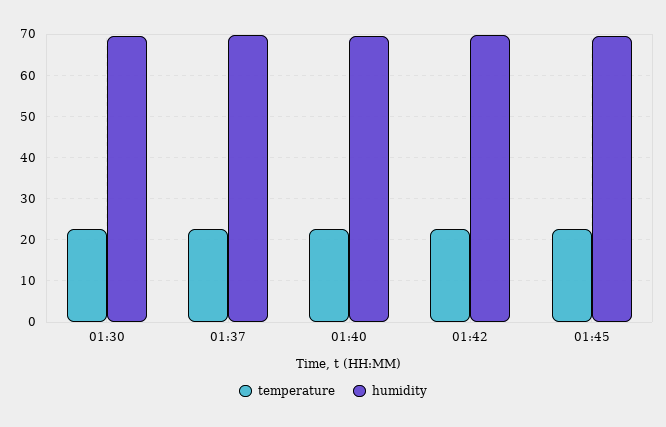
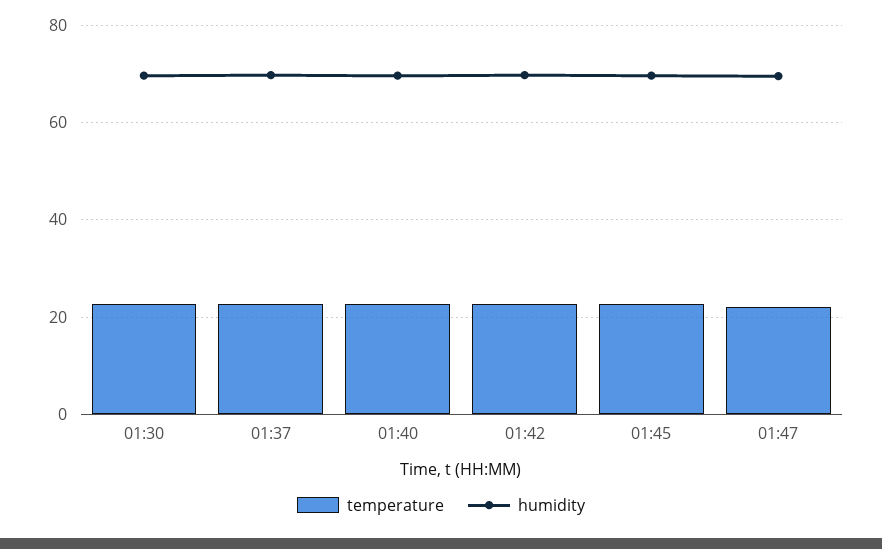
temperature, 01:47: none -> 22
humidity, 01:47: none -> 70

